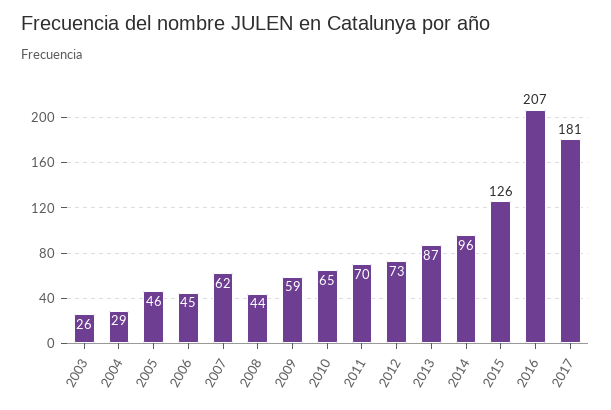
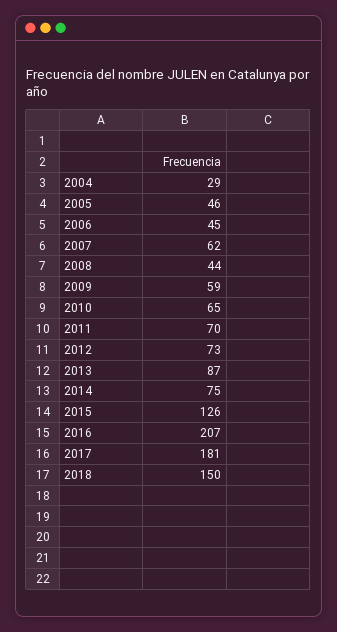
2003: 26 -> none
2014: 96 -> 75
2018: none -> 150

